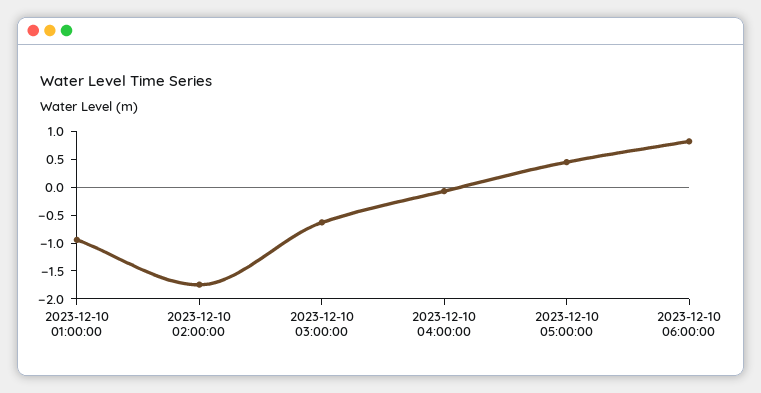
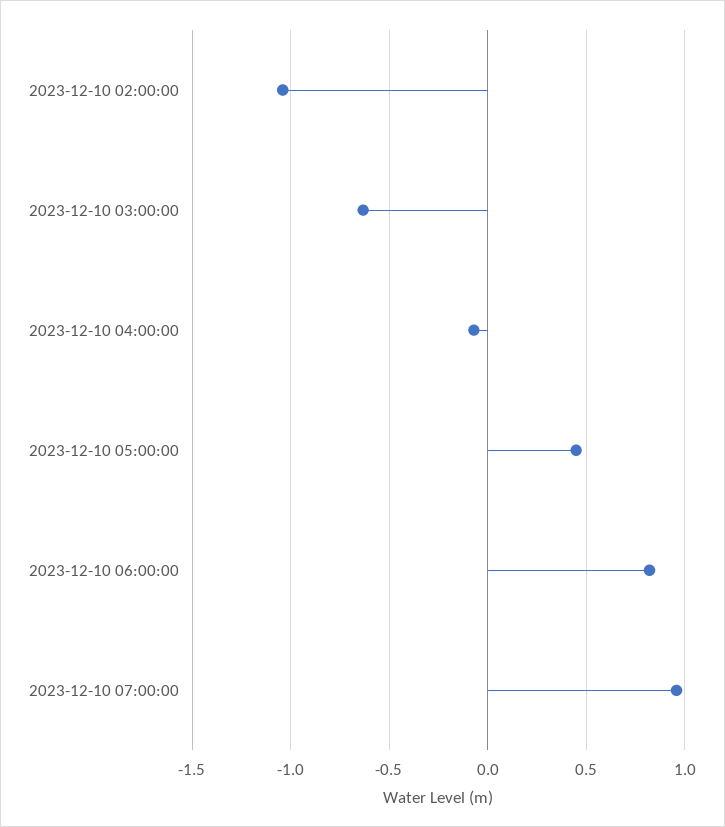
2023-12-10 01:00:00: -1 -> none
2023-12-10 02:00:00: -1.75 -> -1.05
2023-12-10 07:00:00: none -> 0.95

